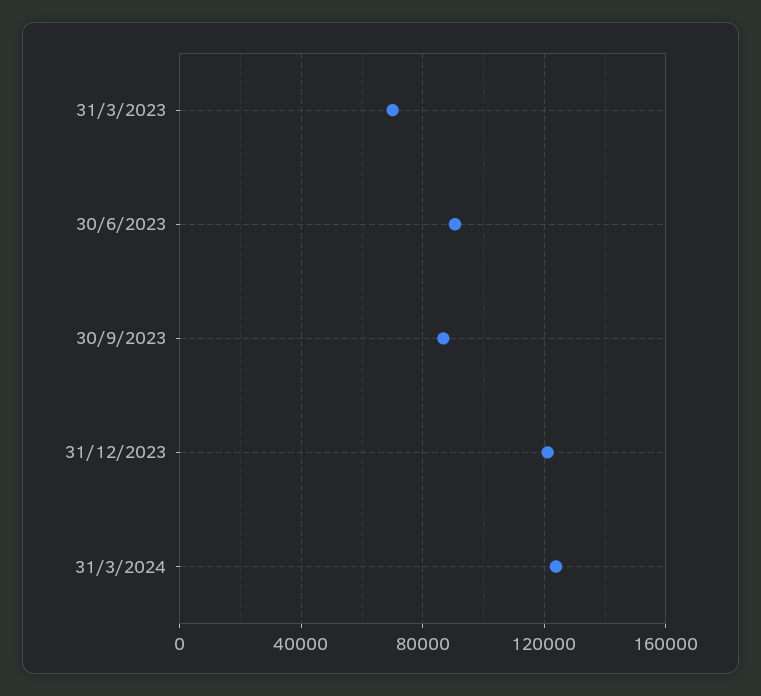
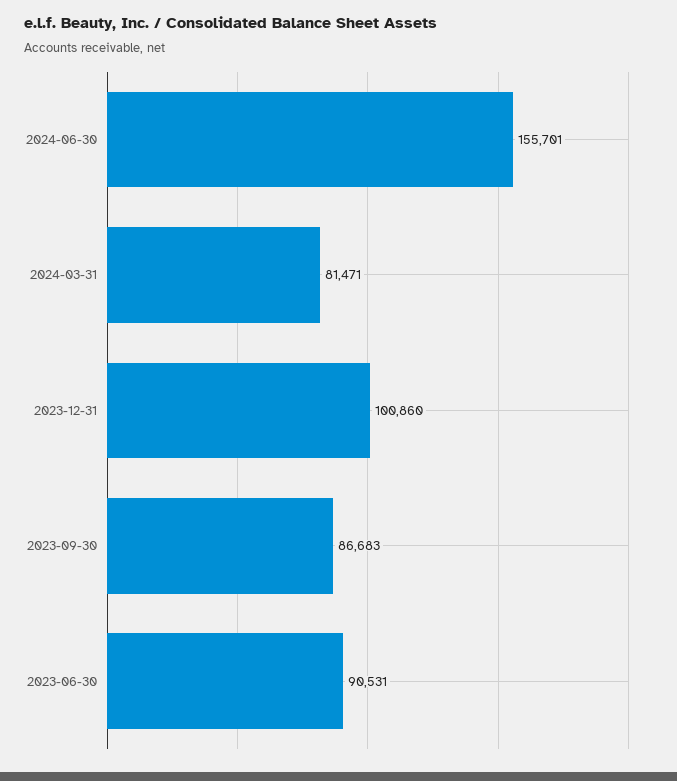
31/3/2023: 70000 -> none
31/12/2023: 120000 -> 100860
31/3/2024: 125000 -> 81471
2024-06-30: none -> 155701

